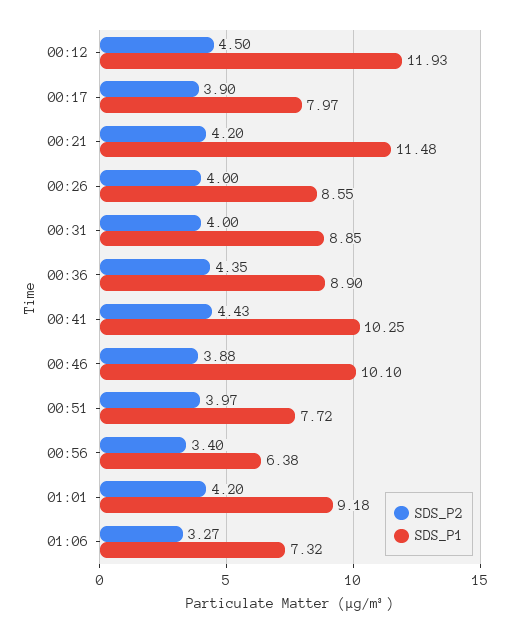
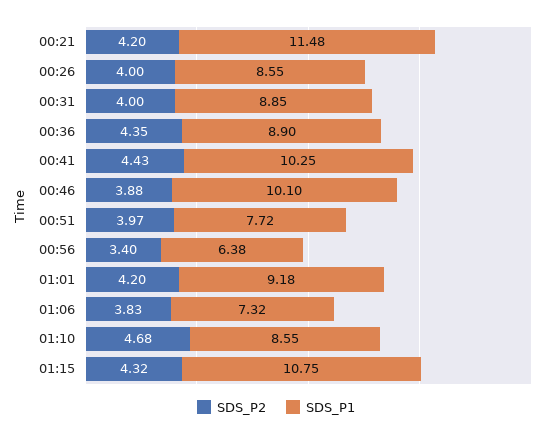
SDS_P2, 00:12: 4.5 -> none
SDS_P1, 00:12: 11.93 -> none
SDS_P2, 00:17: 3.9 -> none
SDS_P1, 00:17: 7.97 -> none
SDS_P2, 01:06: 3.27 -> 3.83
SDS_P2, 01:10: none -> 4.68
SDS_P1, 01:10: none -> 8.55
SDS_P2, 01:15: none -> 4.32
SDS_P1, 01:15: none -> 10.75

